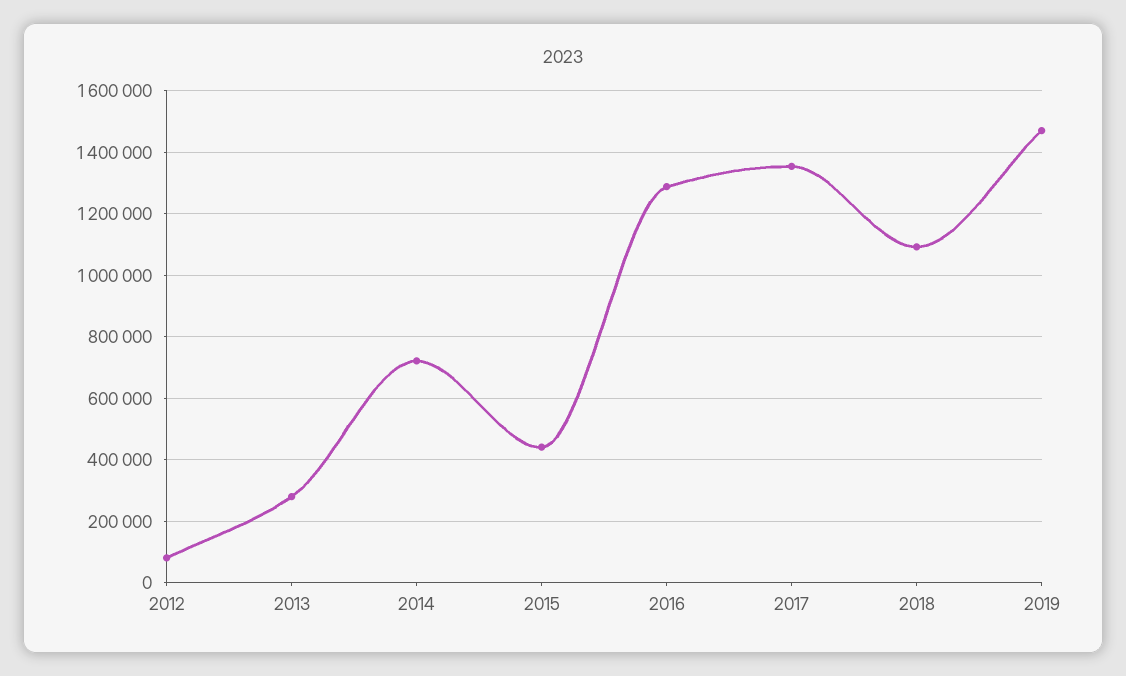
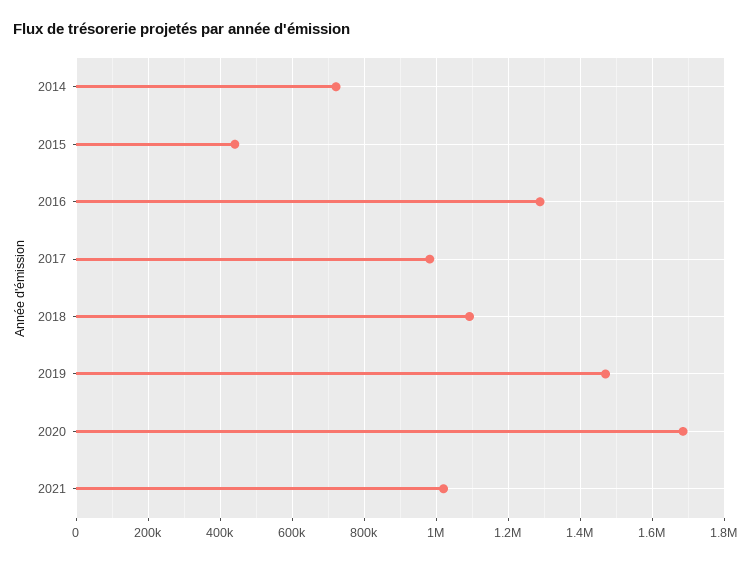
2012: 80000 -> none
2013: 280000 -> none
2017: 1360000 -> 980000
2020: none -> 1680000
2021: none -> 1020000

